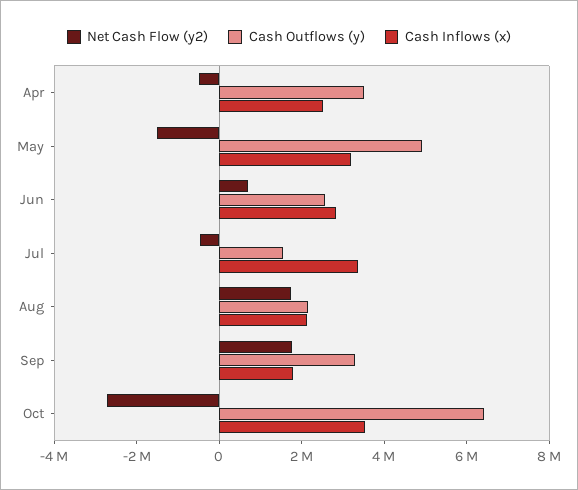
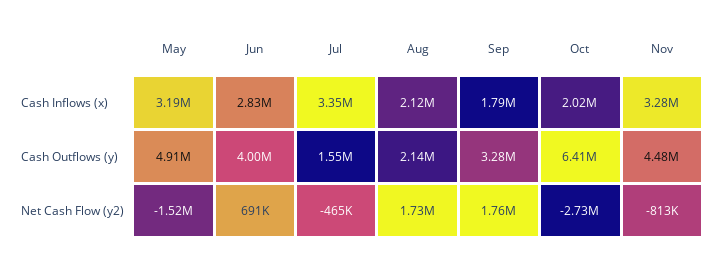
Net Cash Flow (y2), Apr: -500000 -> none
Cash Outflows (y), Apr: 3500000 -> none
Cash Inflows (x), Apr: 2500000 -> none
Cash Outflows (y), Jun: 2500000 -> 4000000
Cash Inflows (x), Oct: 3500000 -> 2020000
Cash Inflows (x), Nov: none -> 3280000
Cash Outflows (y), Nov: none -> 4480000
Net Cash Flow (y2), Nov: none -> -813000

